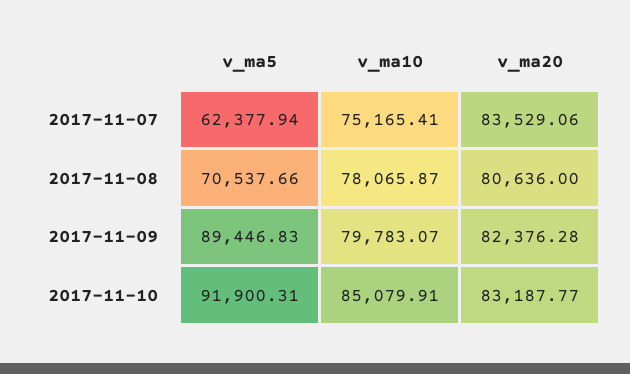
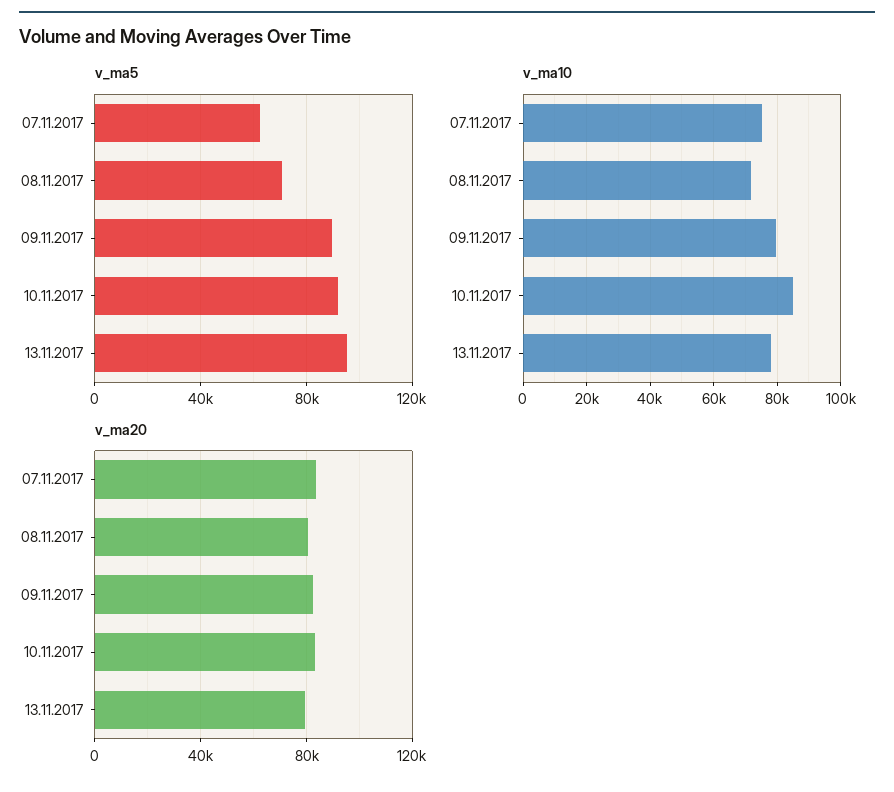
v_ma10, 2017-11-08: 78065.87 -> 72000
v_ma5, 13.11.2017: none -> 95000
v_ma10, 13.11.2017: none -> 78000
v_ma20, 13.11.2017: none -> 80000

